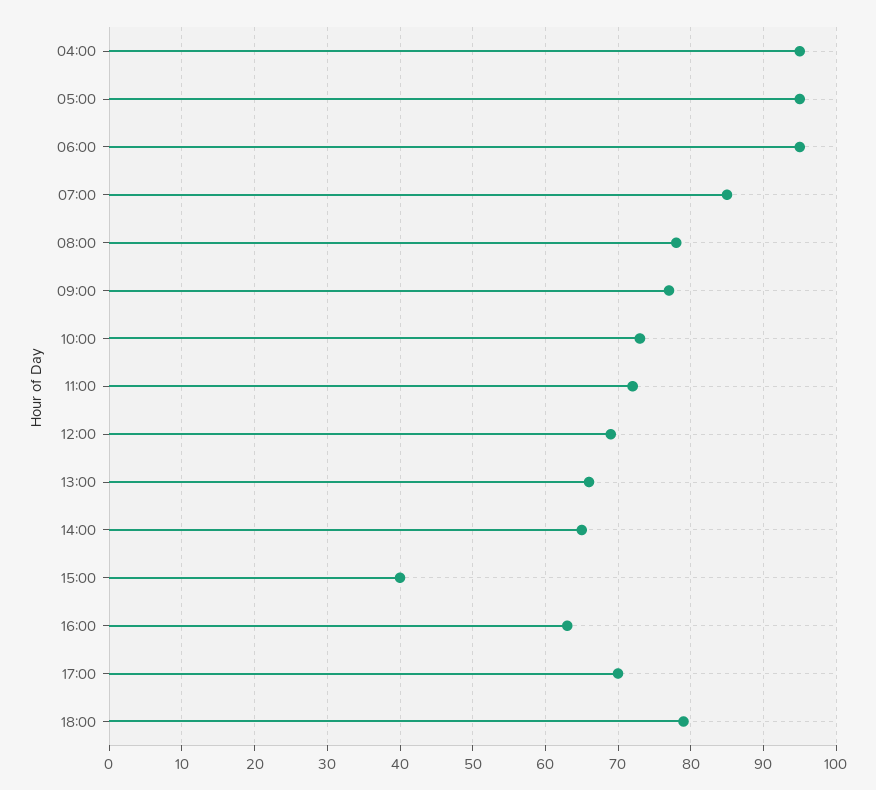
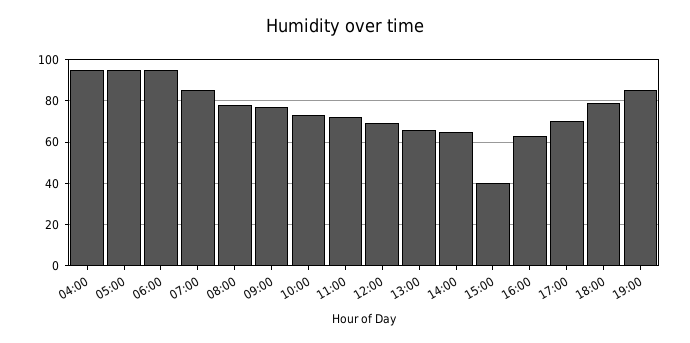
19:00: none -> 85

